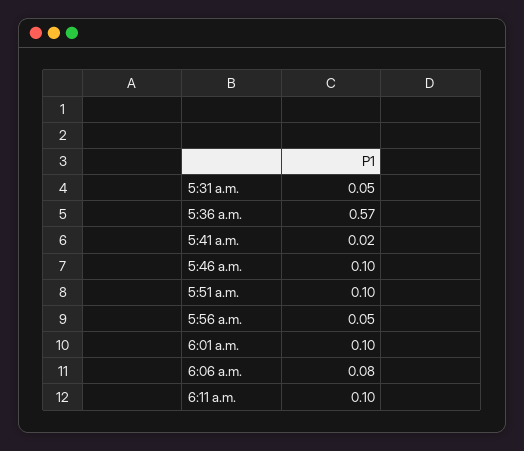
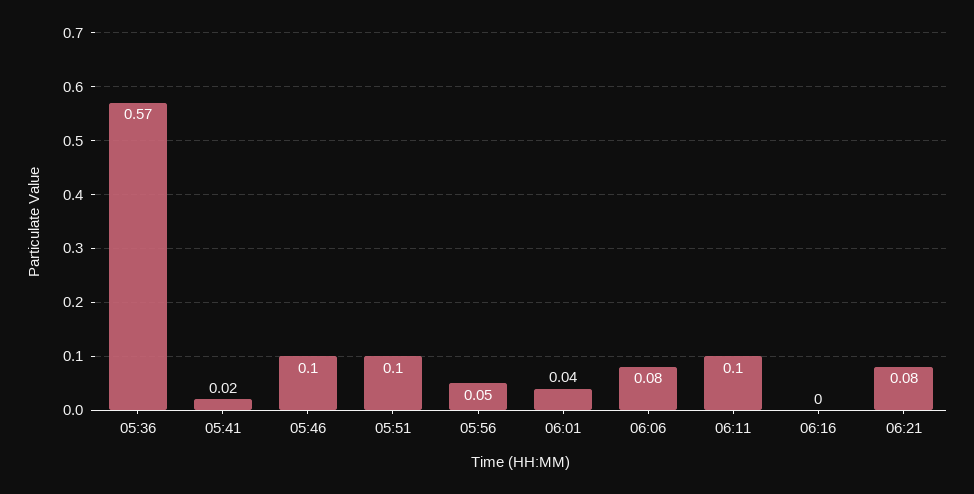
5:31 a.m.: 0.05 -> none
6:01 a.m.: 0.1 -> 0.04
06:16: none -> 0
06:21: none -> 0.08

